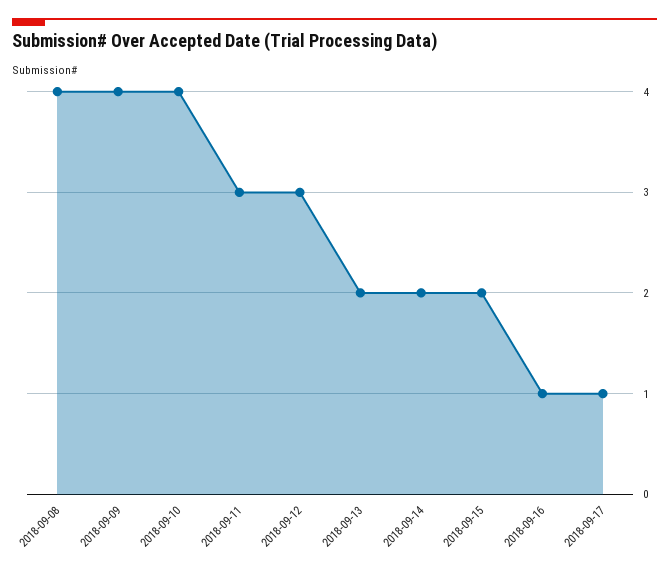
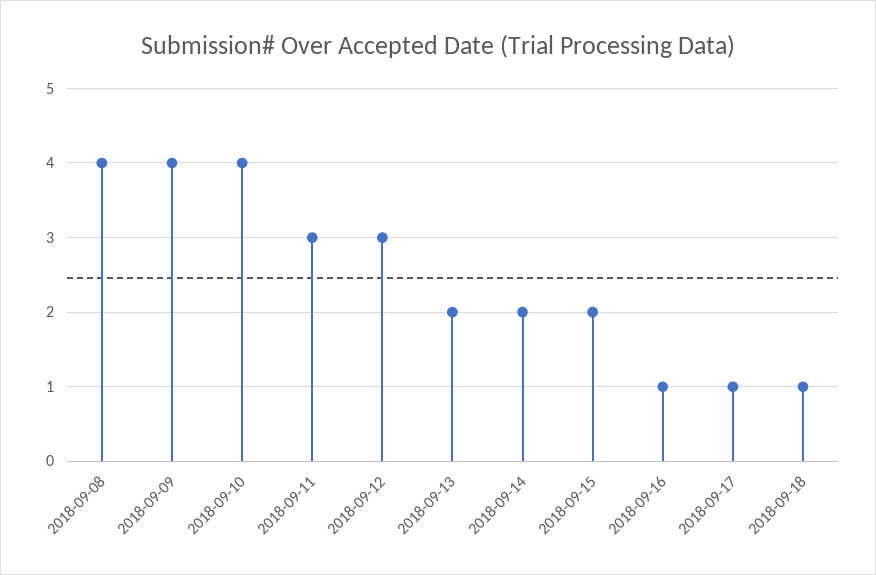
2018-09-18: none -> 1

